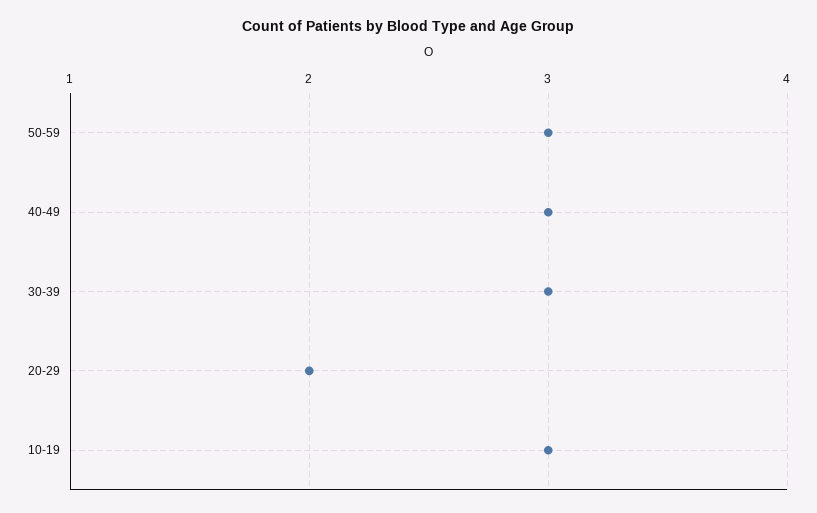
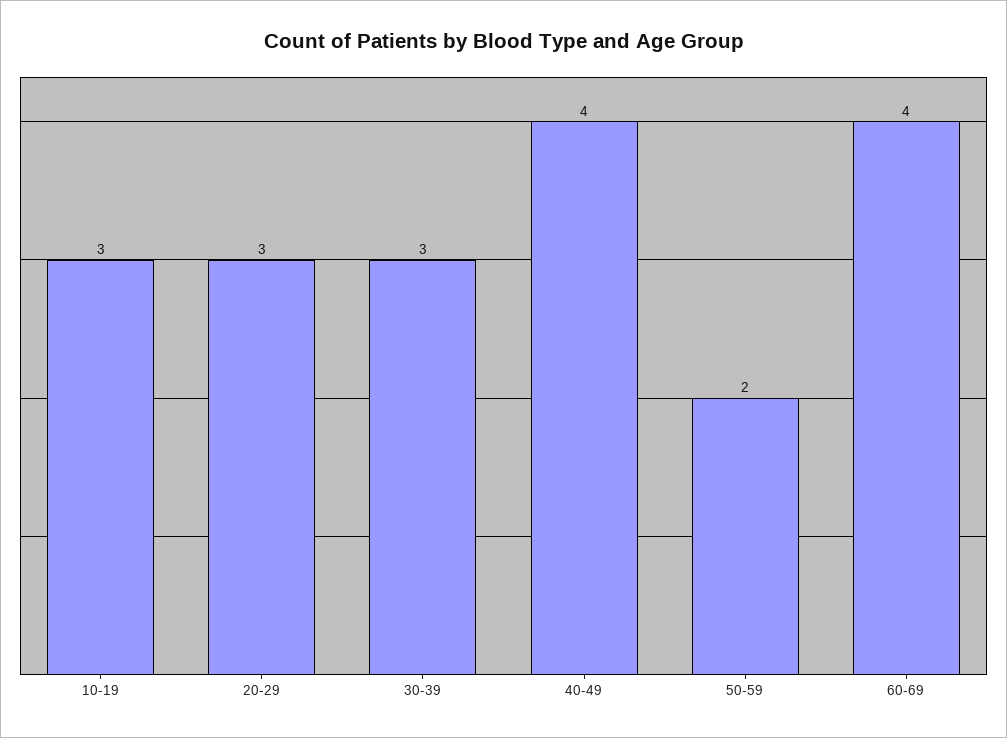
50-59: 3 -> 2
40-49: 3 -> 4
20-29: 2 -> 3
60-69: none -> 4

